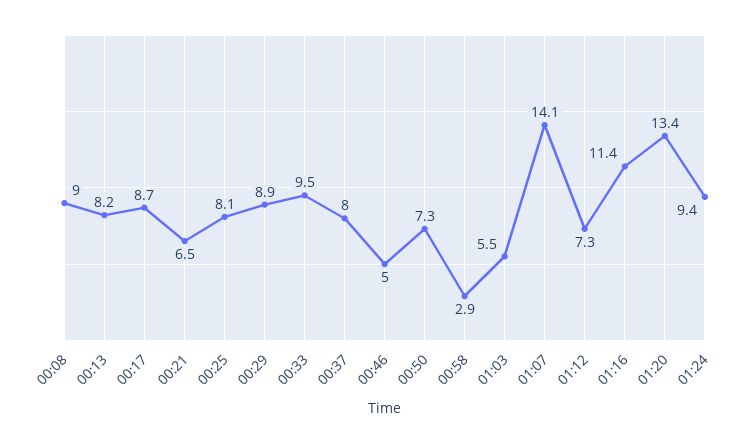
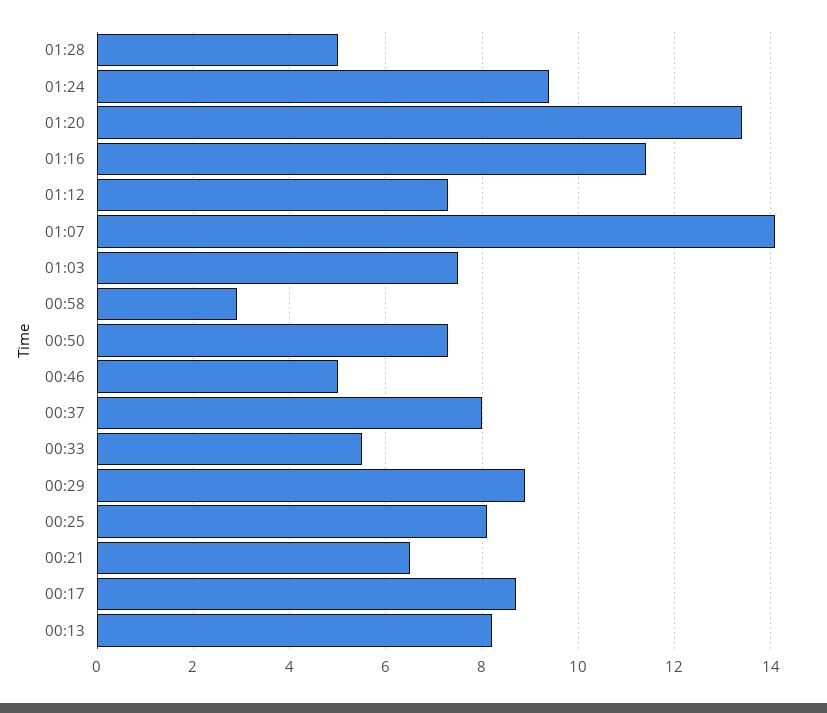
00:08: 9 -> none
00:33: 9.5 -> 5.5
01:03: 5.5 -> 7.5
01:28: none -> 5

